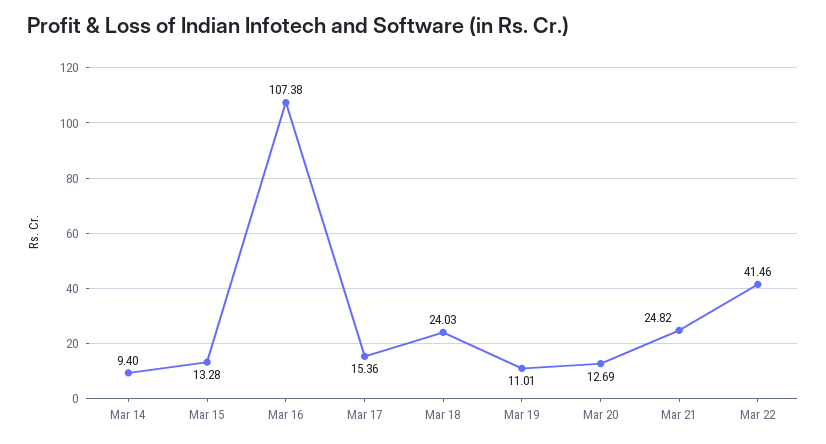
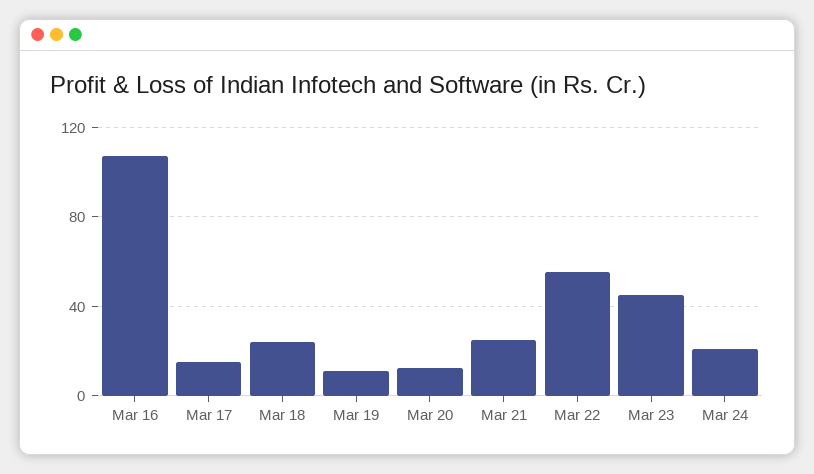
Mar 14: 9.4 -> none
Mar 15: 13.28 -> none
Mar 22: 41.46 -> 55
Mar 23: none -> 45
Mar 24: none -> 20

